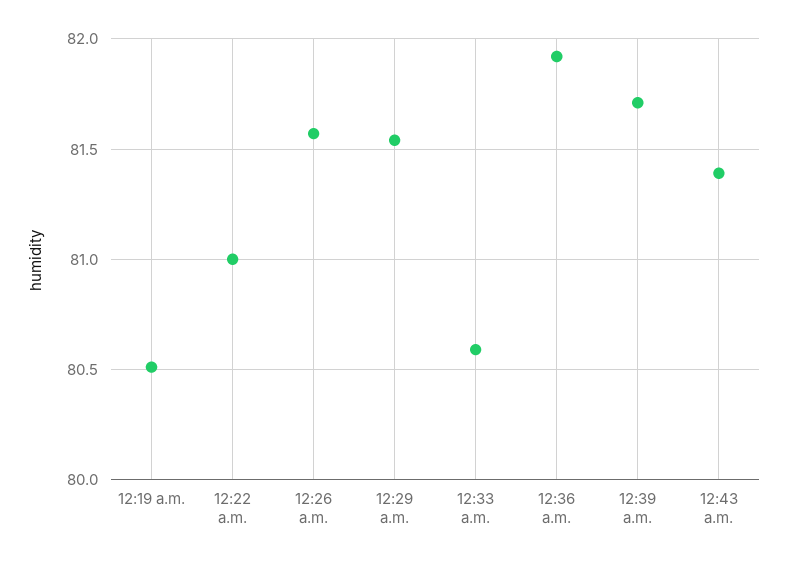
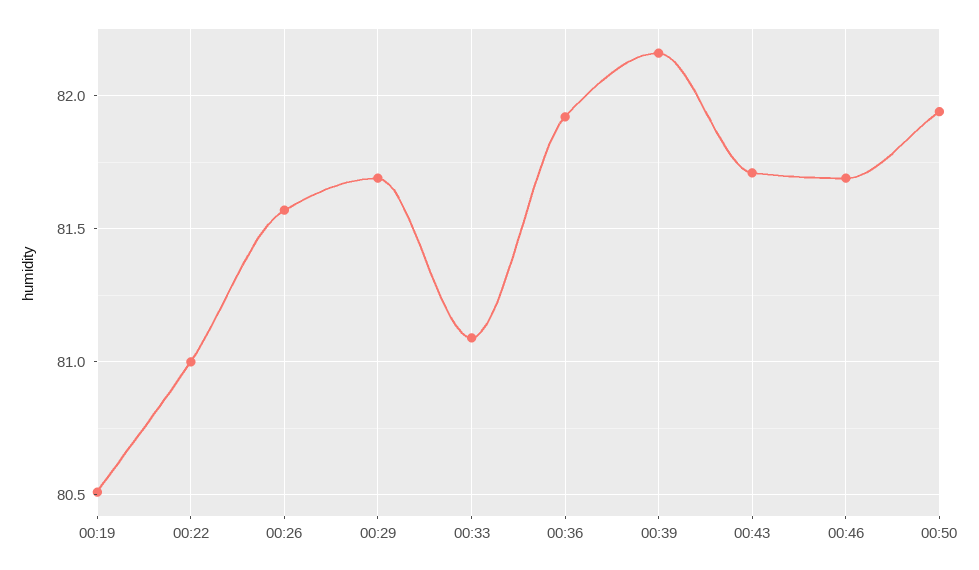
12:29 a.m.: 81.55 -> 81.7
12:33 a.m.: 80.6 -> 81.1
12:39 a.m.: 81.7 -> 82.15
12:43 a.m.: 81.4 -> 81.7
00:46: none -> 81.7
00:50: none -> 81.95

